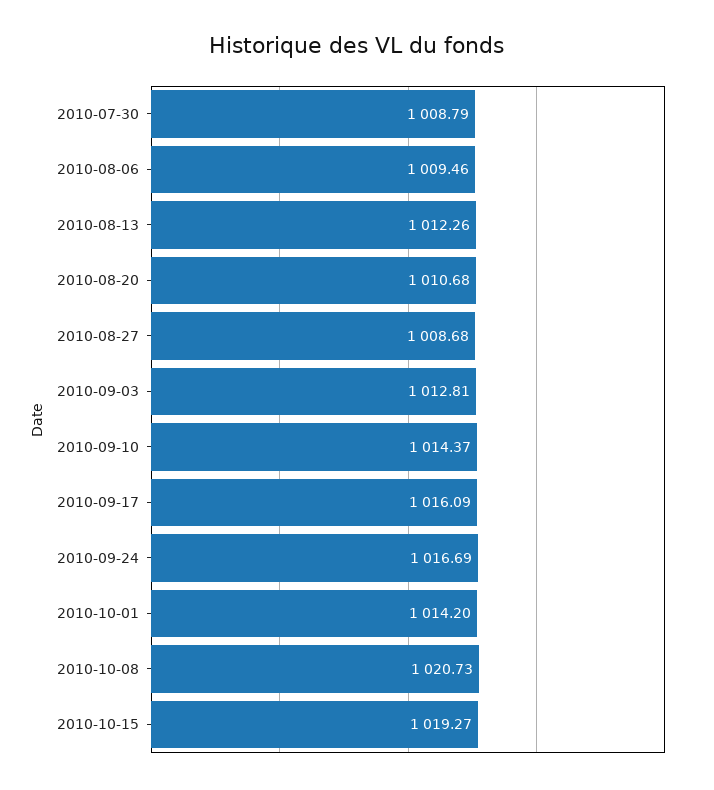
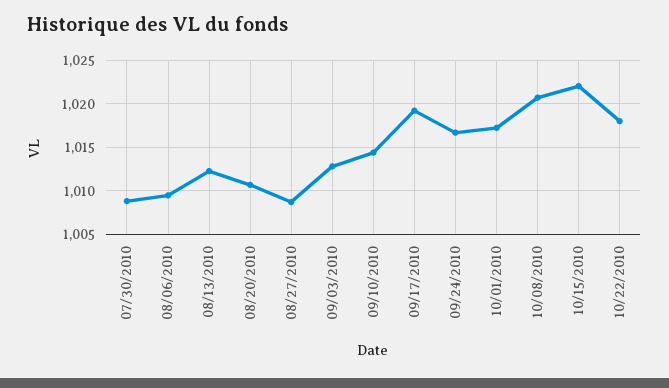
2010-09-17: 1016.09 -> 1019
2010-10-01: 1014.2 -> 1017
2010-10-15: 1019.27 -> 1022
10/22/2010: none -> 1018

